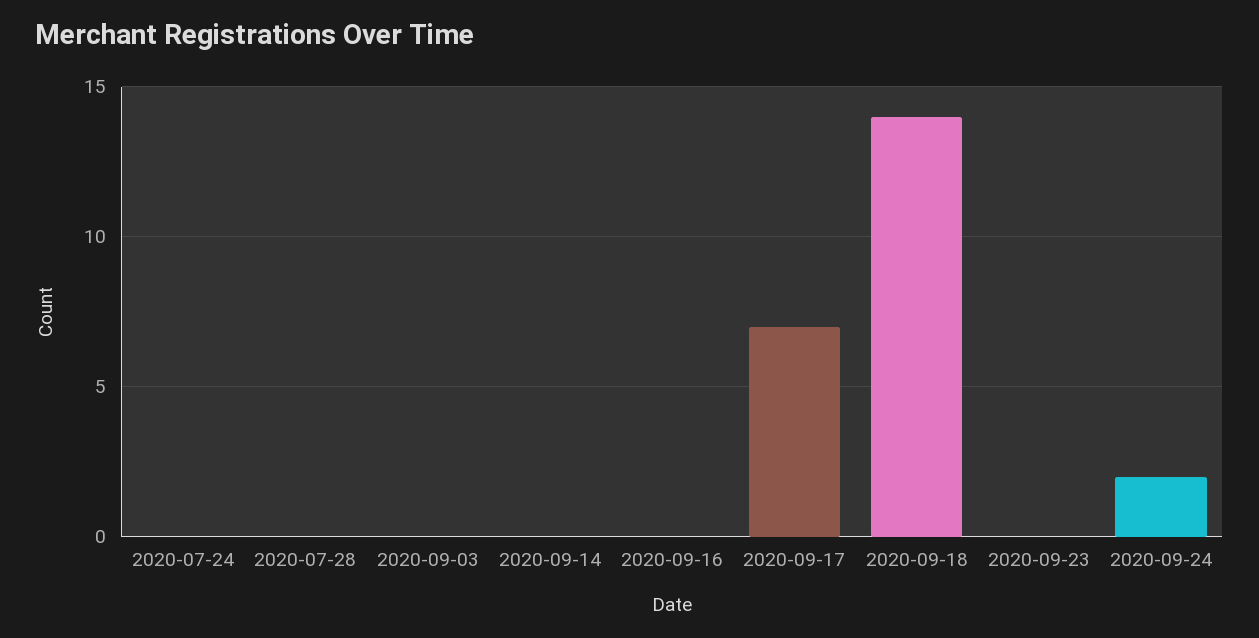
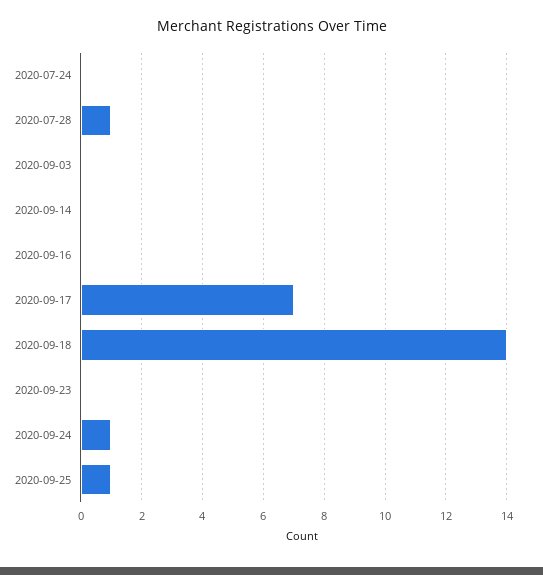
2020-07-28: 0 -> 1
2020-09-24: 2 -> 1
2020-09-25: none -> 1

